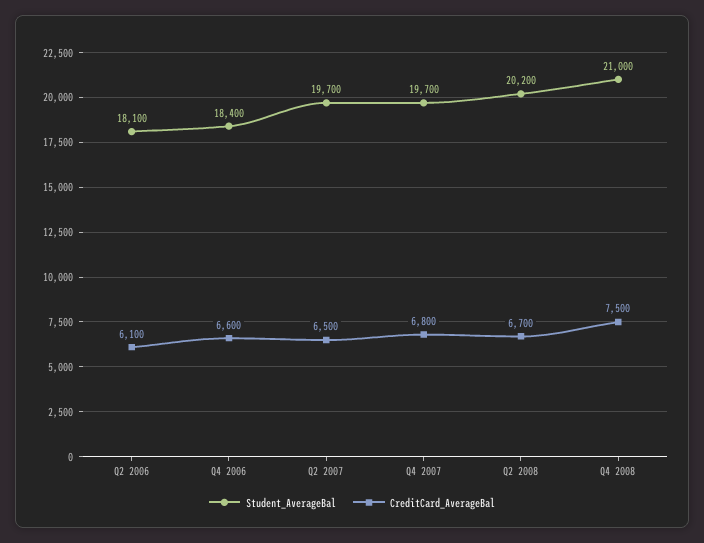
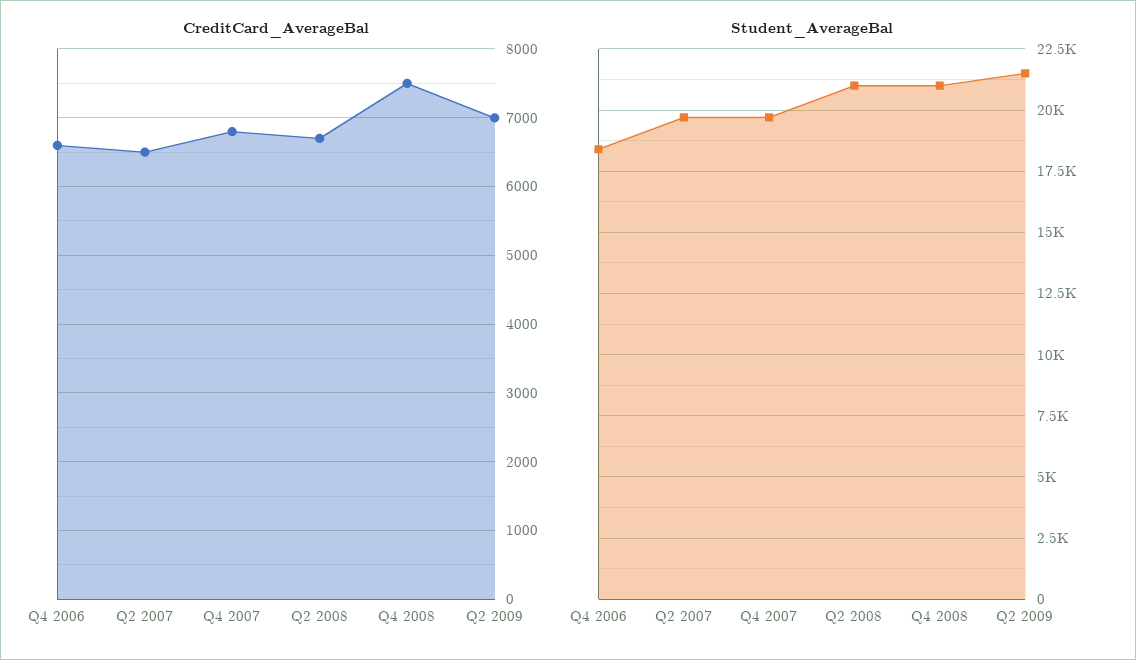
Student_AverageBal, Q2 2006: 18100 -> none
CreditCard_AverageBal, Q2 2006: 6100 -> none
Student_AverageBal, Q2 2008: 20200 -> 21000
CreditCard_AverageBal, Q2 2009: none -> 7000
Student_AverageBal, Q2 2009: none -> 21500

